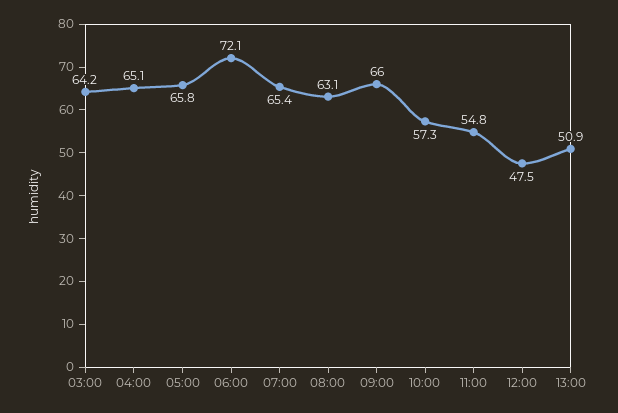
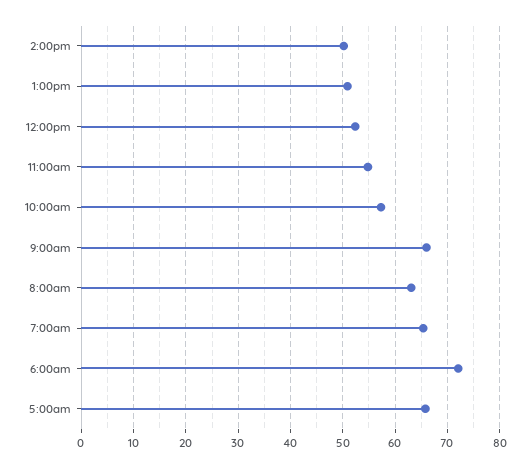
03:00: 64.2 -> none
04:00: 65.1 -> none
12:00: 47.5 -> 52
2:00pm: none -> 50

